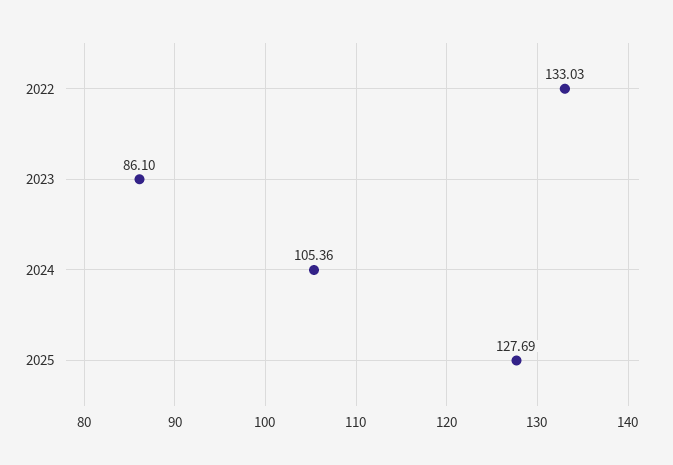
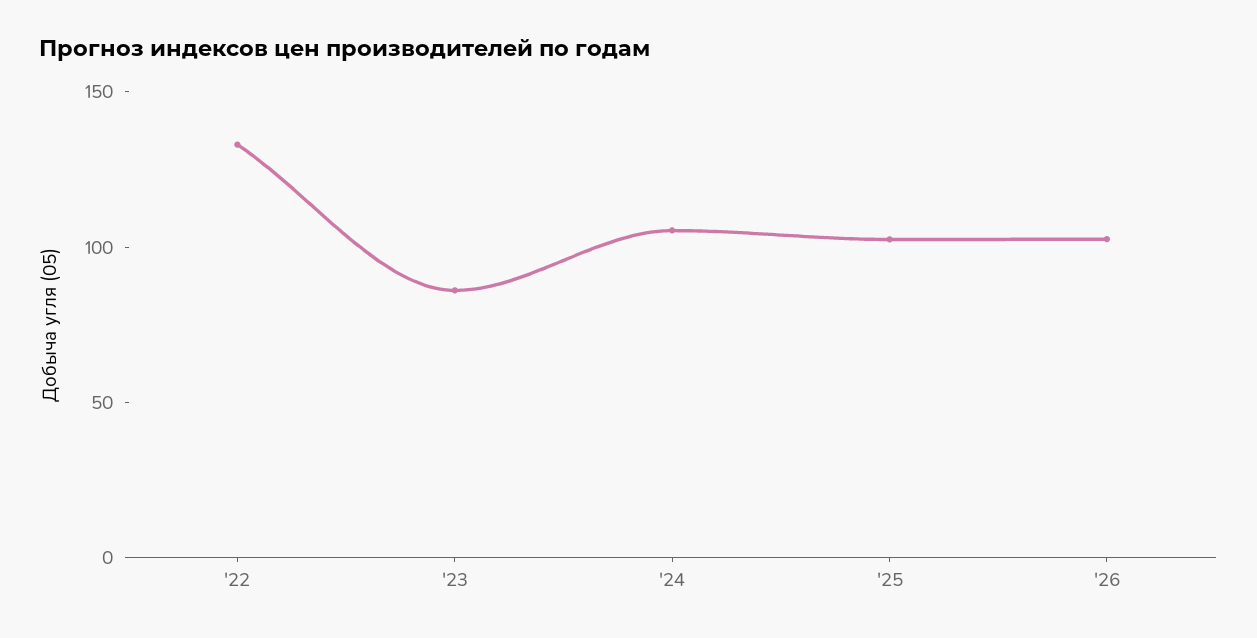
2025: 127.69 -> 100
'26: none -> 100

